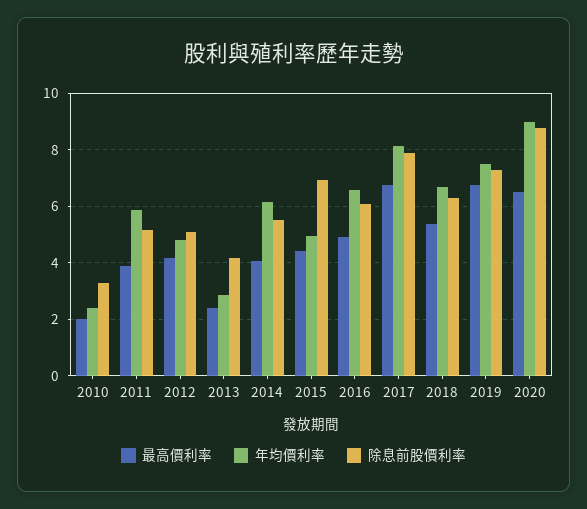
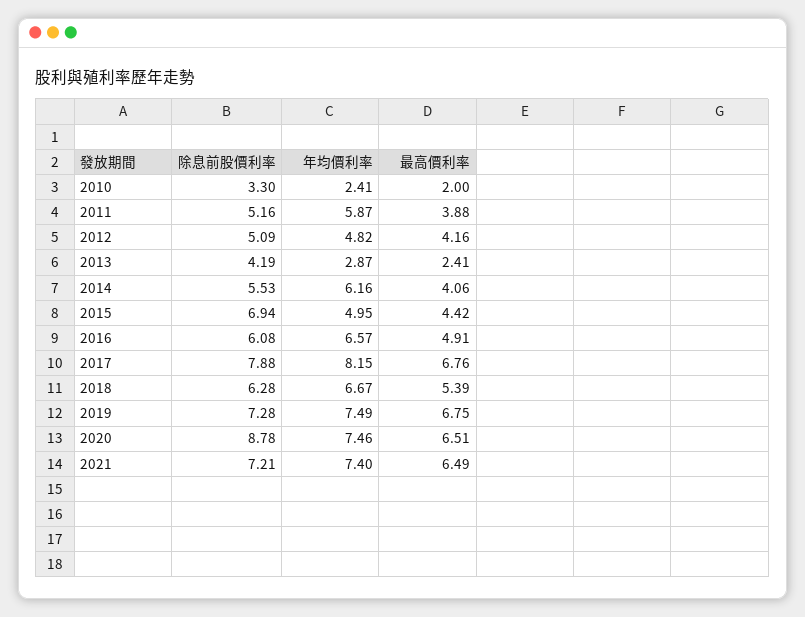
年均價利率, 2020: 9 -> 7.46
除息前股價利率, 2021: none -> 7.21
年均價利率, 2021: none -> 7.4
最高價利率, 2021: none -> 6.49

